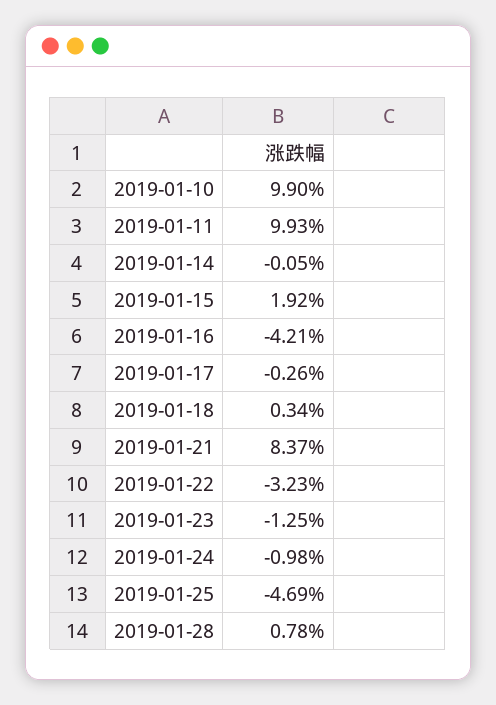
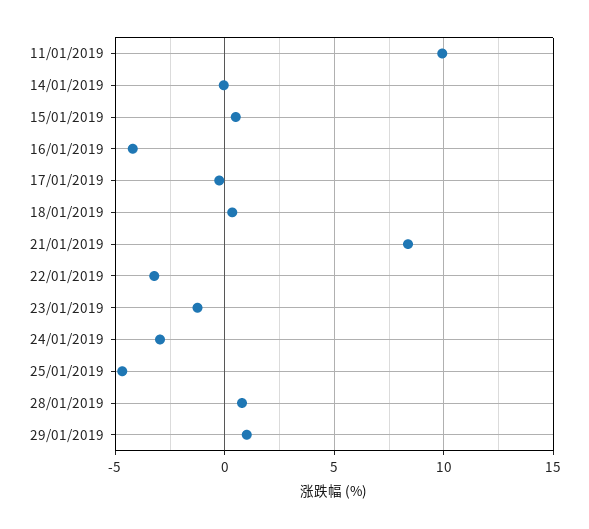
2019-01-10: 9.9 -> none
2019-01-15: 1.92 -> 0.5
2019-01-24: -0.98 -> -3
29/01/2019: none -> 1

